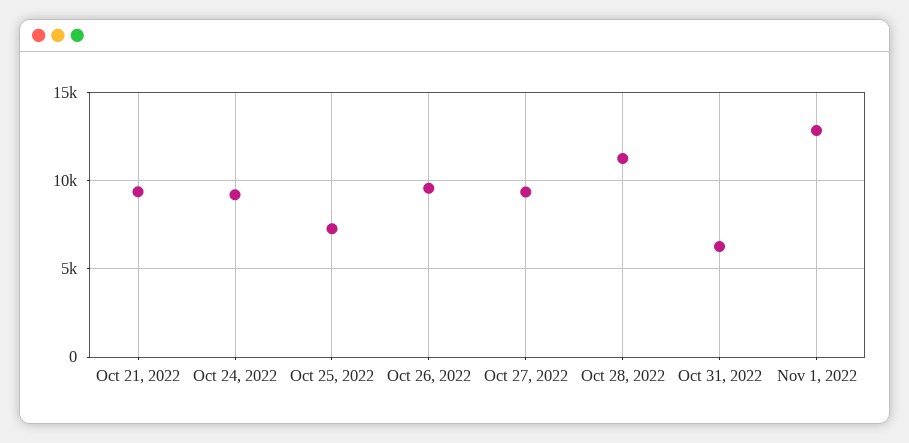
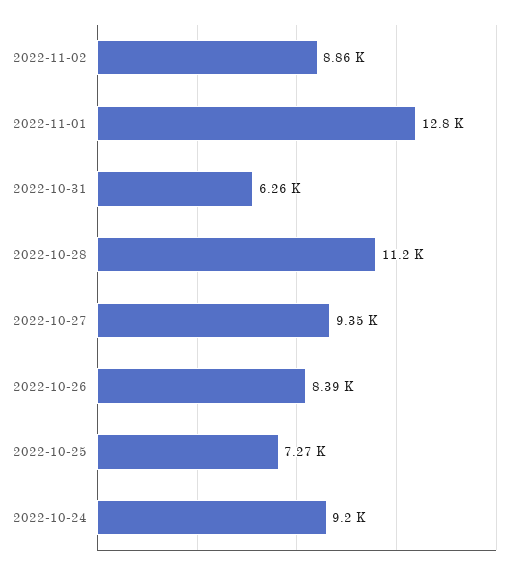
Oct 21, 2022: 9500 -> none
Oct 26, 2022: 9500 -> 8390
2022-11-02: none -> 8860

